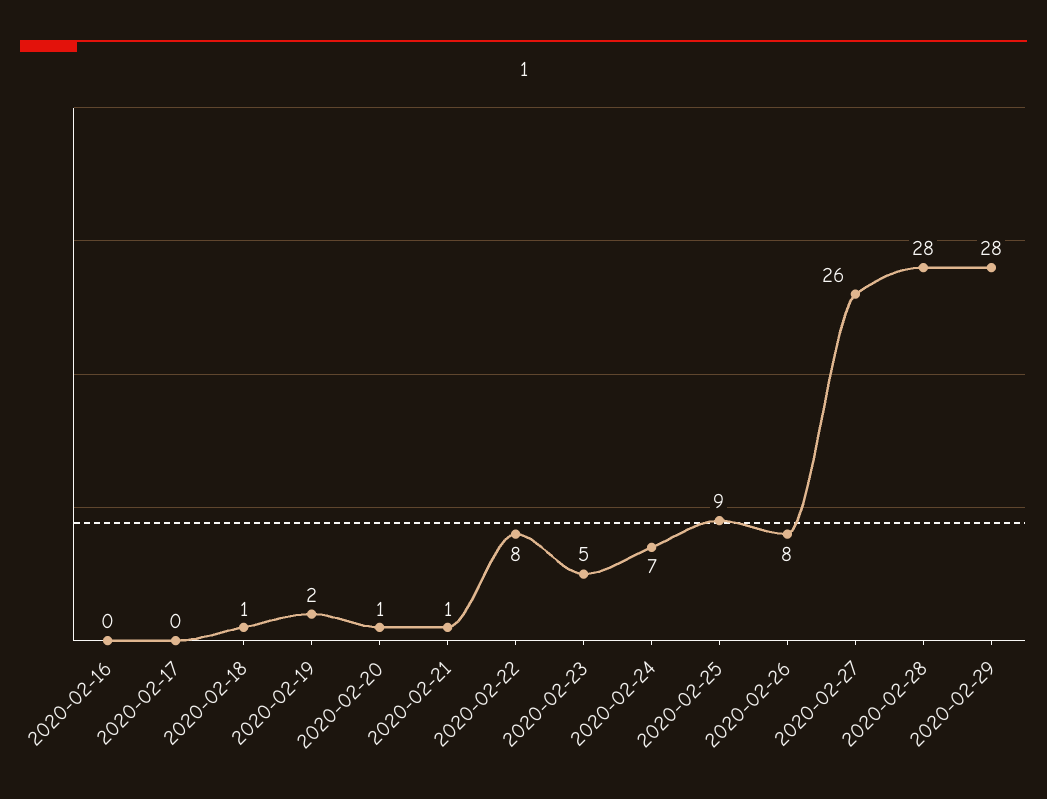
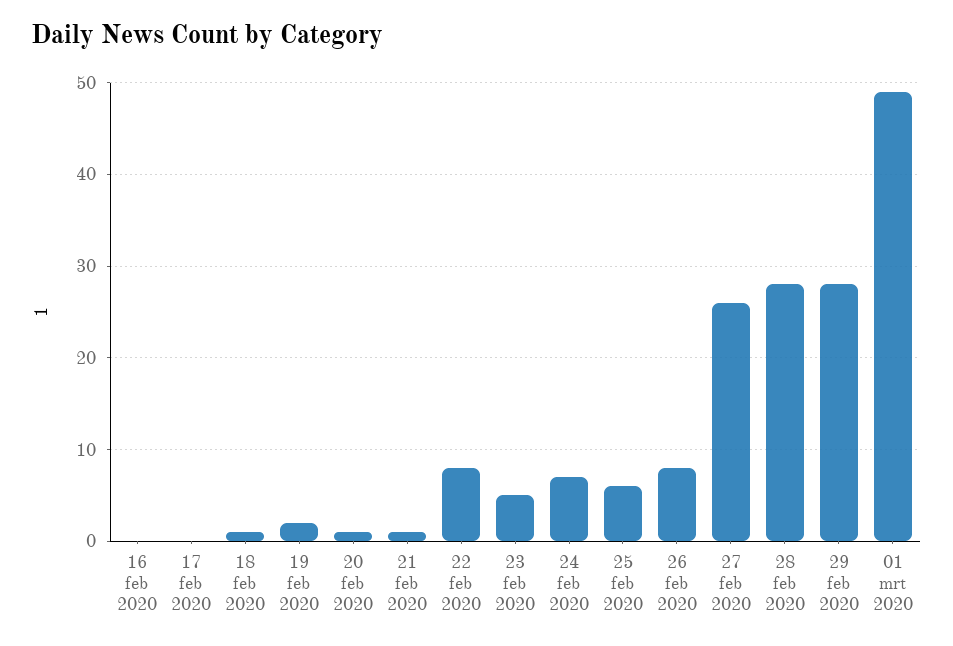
2020-02-25: 9 -> 6
01 mrt 2020: none -> 49

